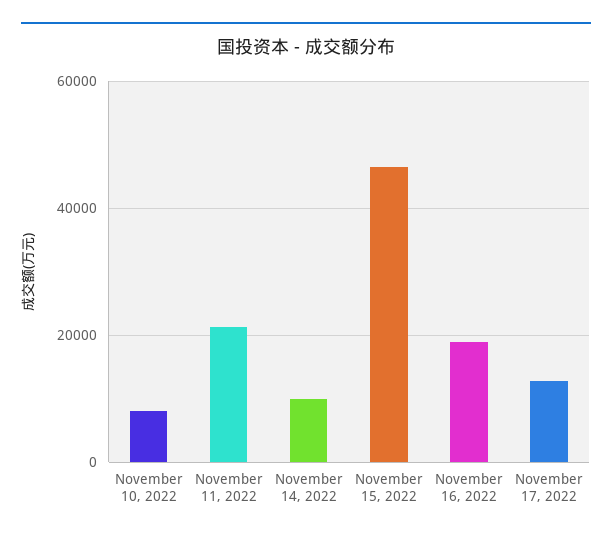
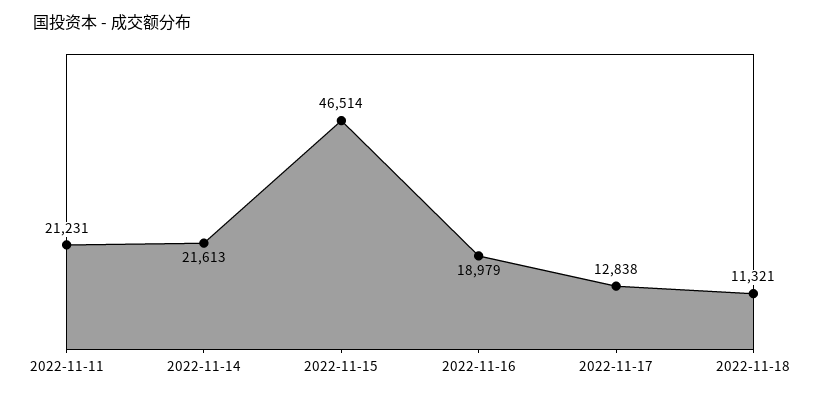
November 10, 2022: 8000 -> none
November 14, 2022: 10000 -> 21613
2022-11-18: none -> 11321

